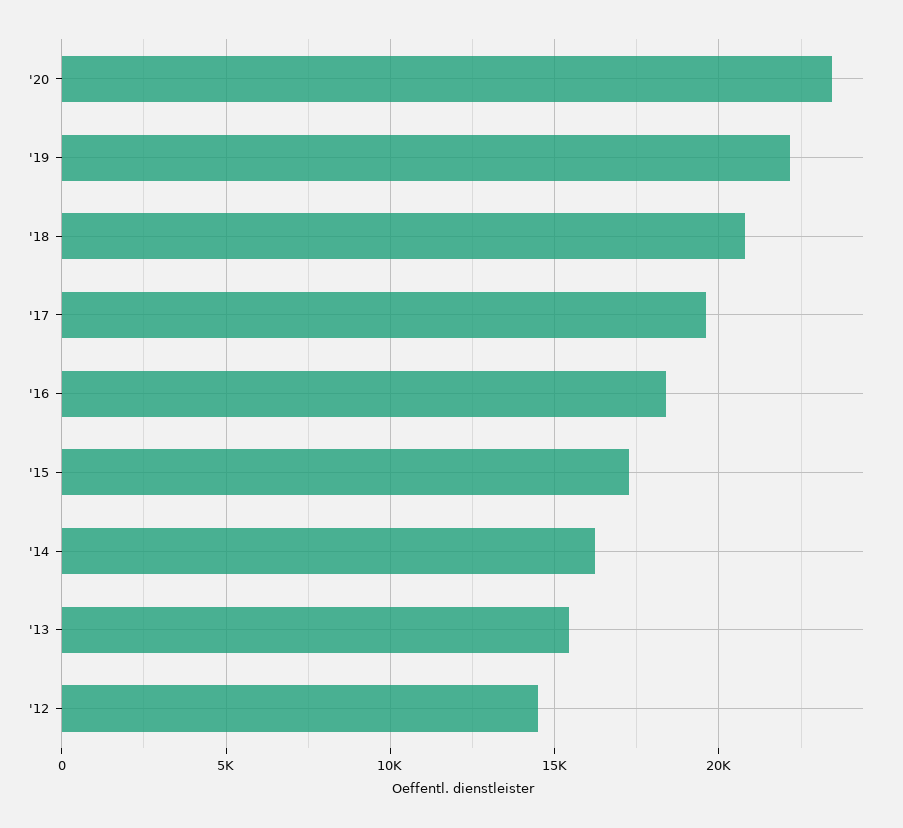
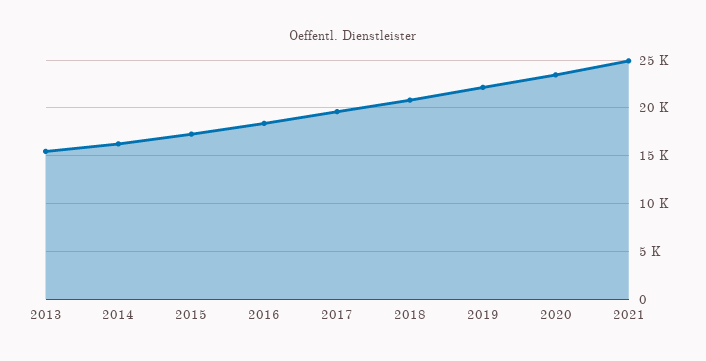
'12: 14500 -> none
2021: none -> 25000

